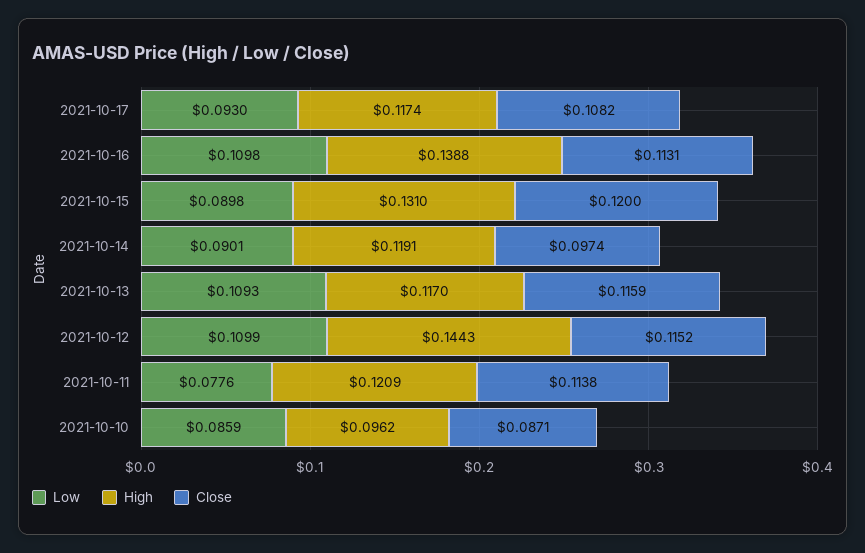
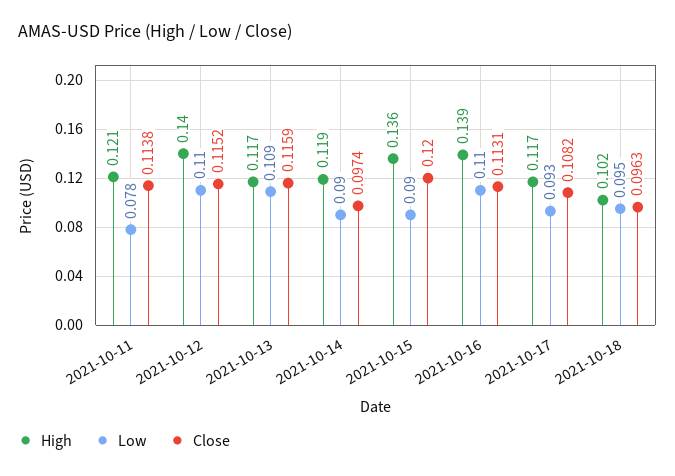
High, 2021-10-15: 0.131 -> 0.136
High, 2021-10-12: 0.1443 -> 0.14
Low, 2021-10-10: 0.0859 -> none
High, 2021-10-10: 0.0962 -> none
Close, 2021-10-10: 0.0871 -> none
High, 2021-10-18: none -> 0.102
Low, 2021-10-18: none -> 0.095
Close, 2021-10-18: none -> 0.0963

